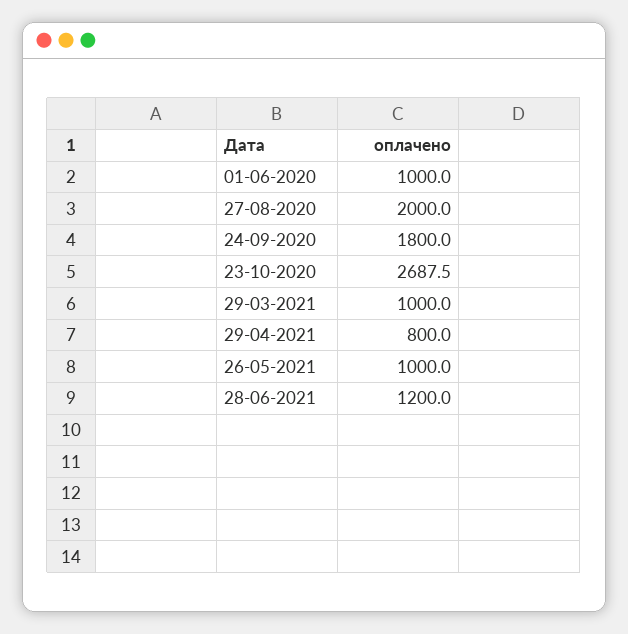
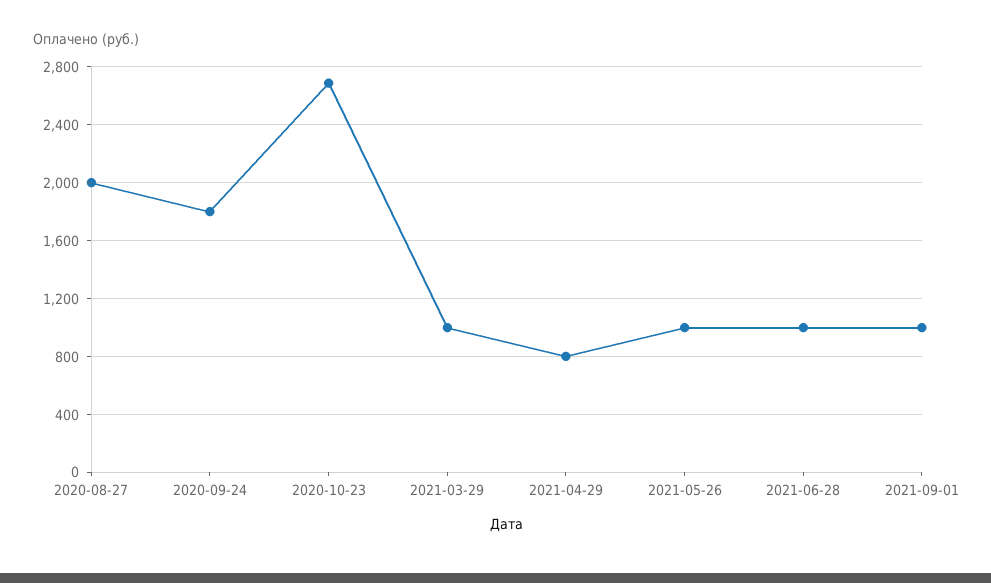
01-06-2020: 1000 -> none
28-06-2021: 1200 -> 1000
2021-09-01: none -> 1000

